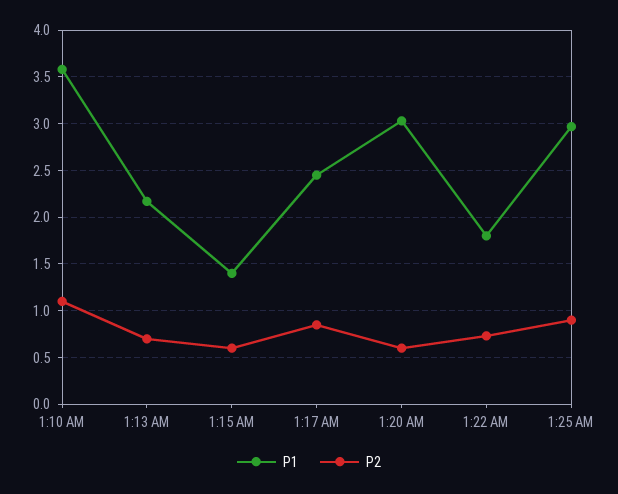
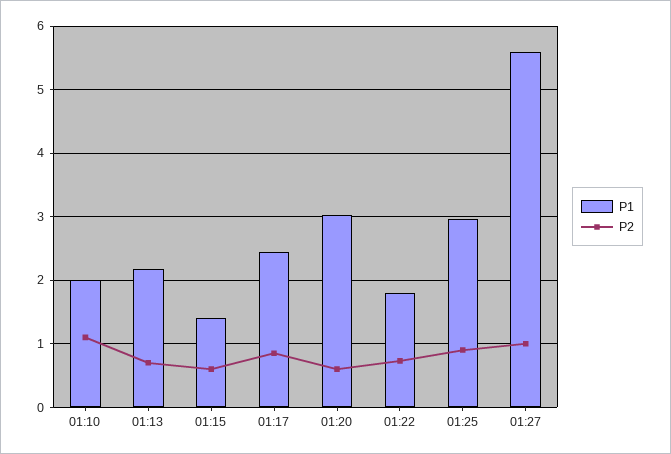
P1, 1:10 AM: 3.6 -> 2
P1, 01:27: none -> 5.6
P2, 01:27: none -> 1

